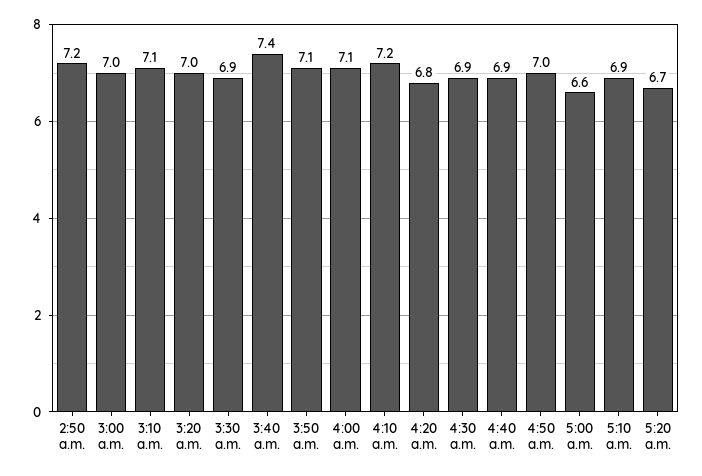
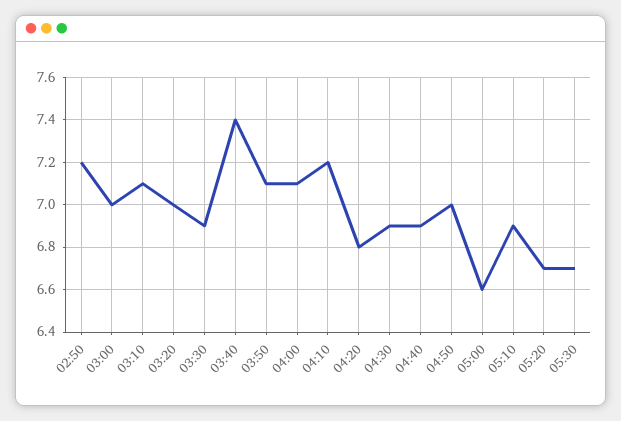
05:30: none -> 6.7

